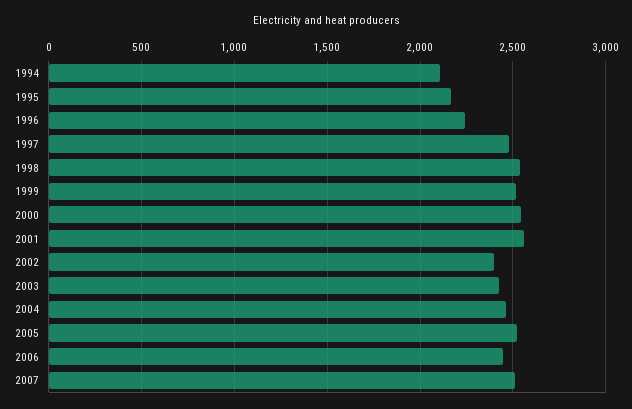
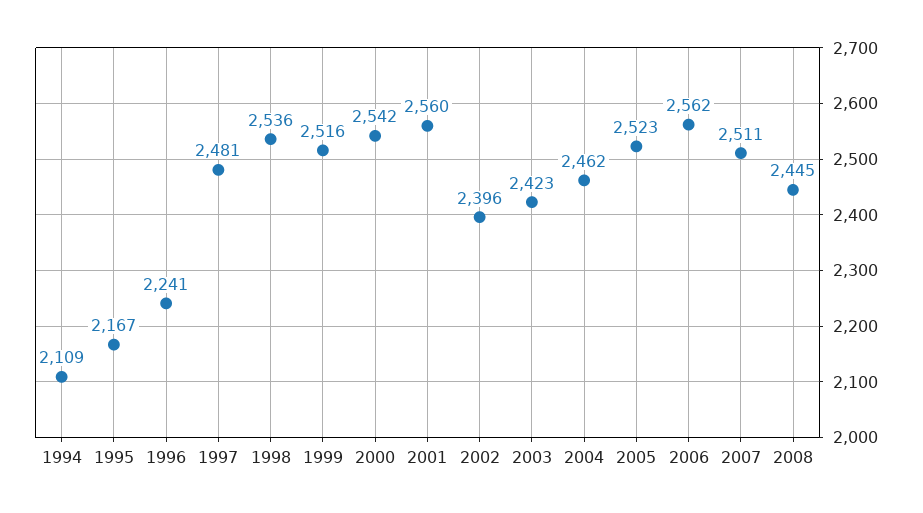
2006: 2450 -> 2562
2008: none -> 2445

